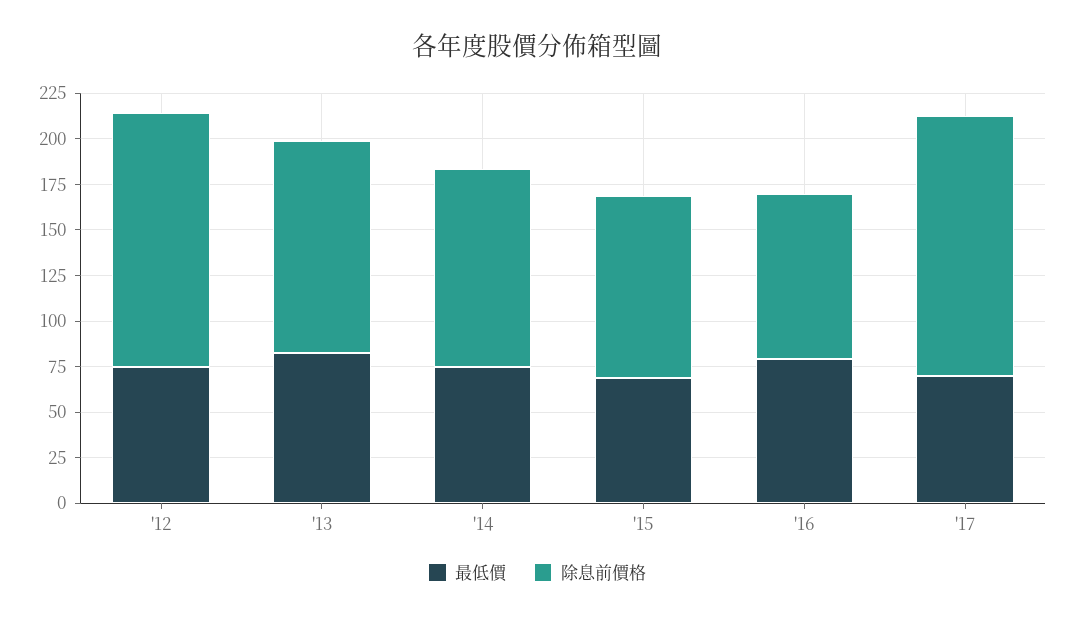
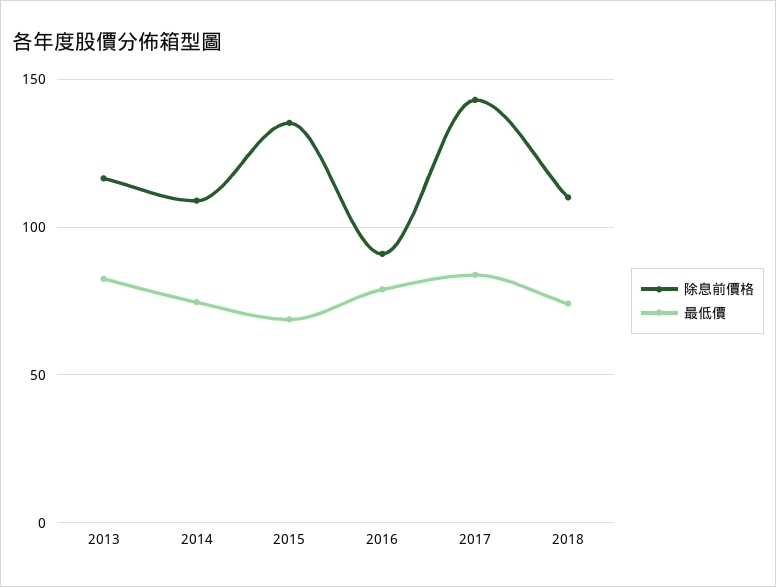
最低價, '12: 75 -> none
除息前價格, '12: 140 -> none
除息前價格, '15: 100 -> 135
最低價, '17: 70 -> 85
除息前價格, 2018: none -> 110
最低價, 2018: none -> 75

